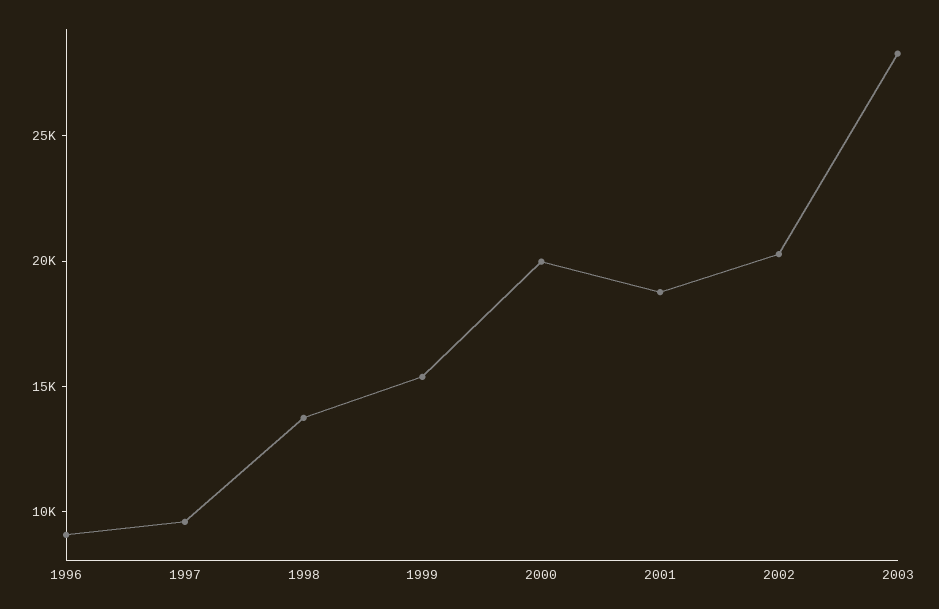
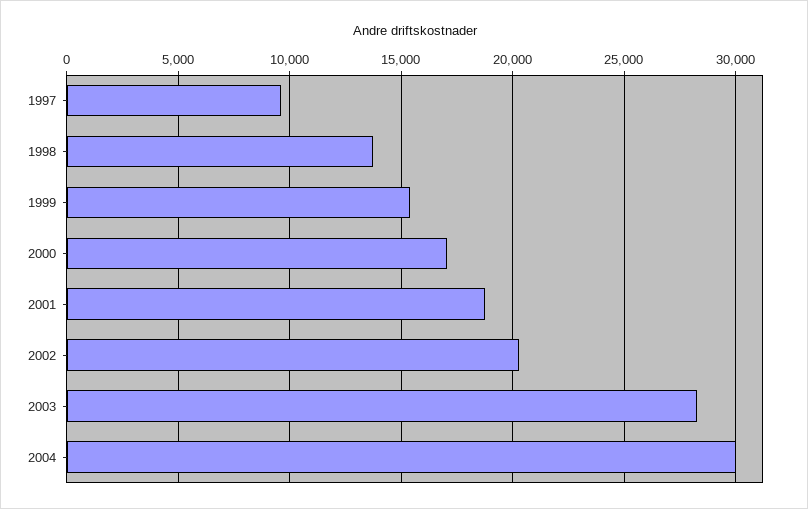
1996: 9000 -> none
2000: 20000 -> 17000
2004: none -> 30000

